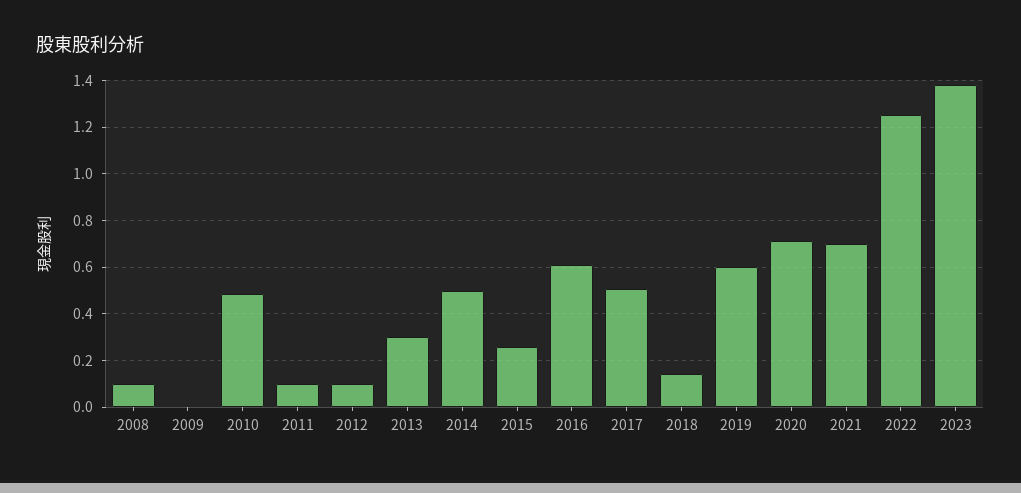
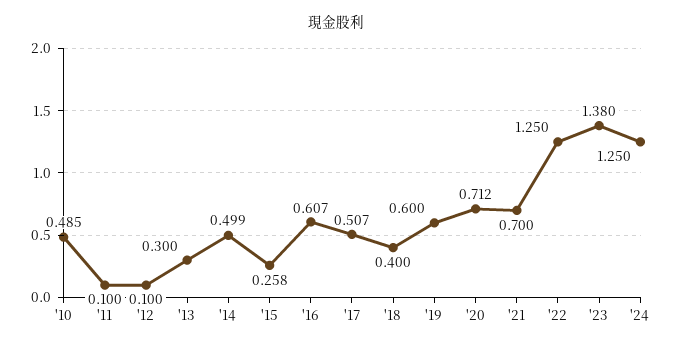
2008: 0.1 -> none
2009: 0 -> none
2018: 0.15 -> 0.4
'24: none -> 1.25

